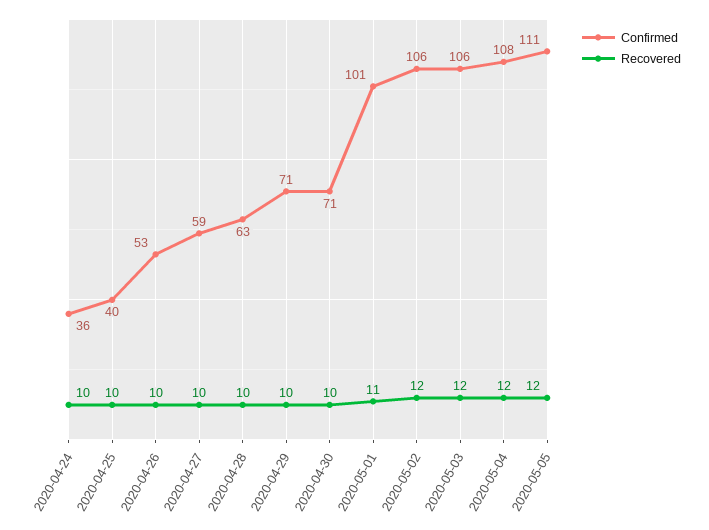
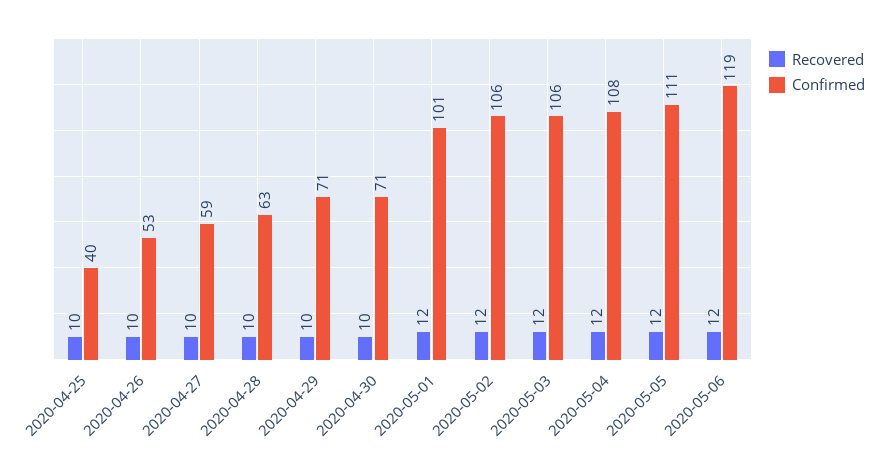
Confirmed, 2020-04-24: 36 -> none
Recovered, 2020-04-24: 10 -> none
Recovered, 2020-05-01: 11 -> 12
Recovered, 2020-05-06: none -> 12
Confirmed, 2020-05-06: none -> 119

